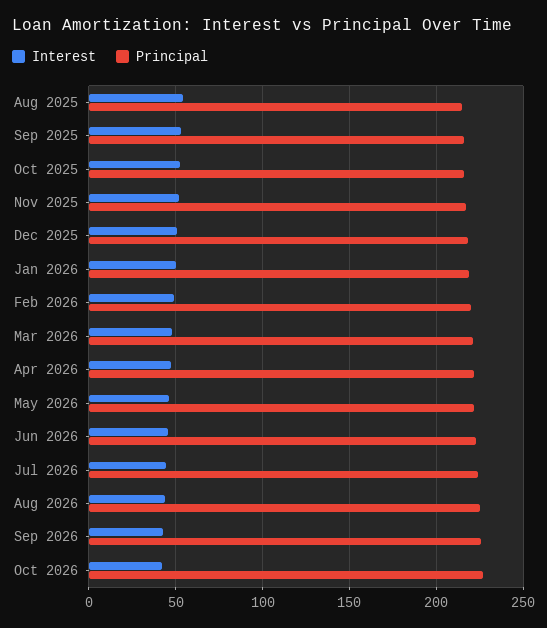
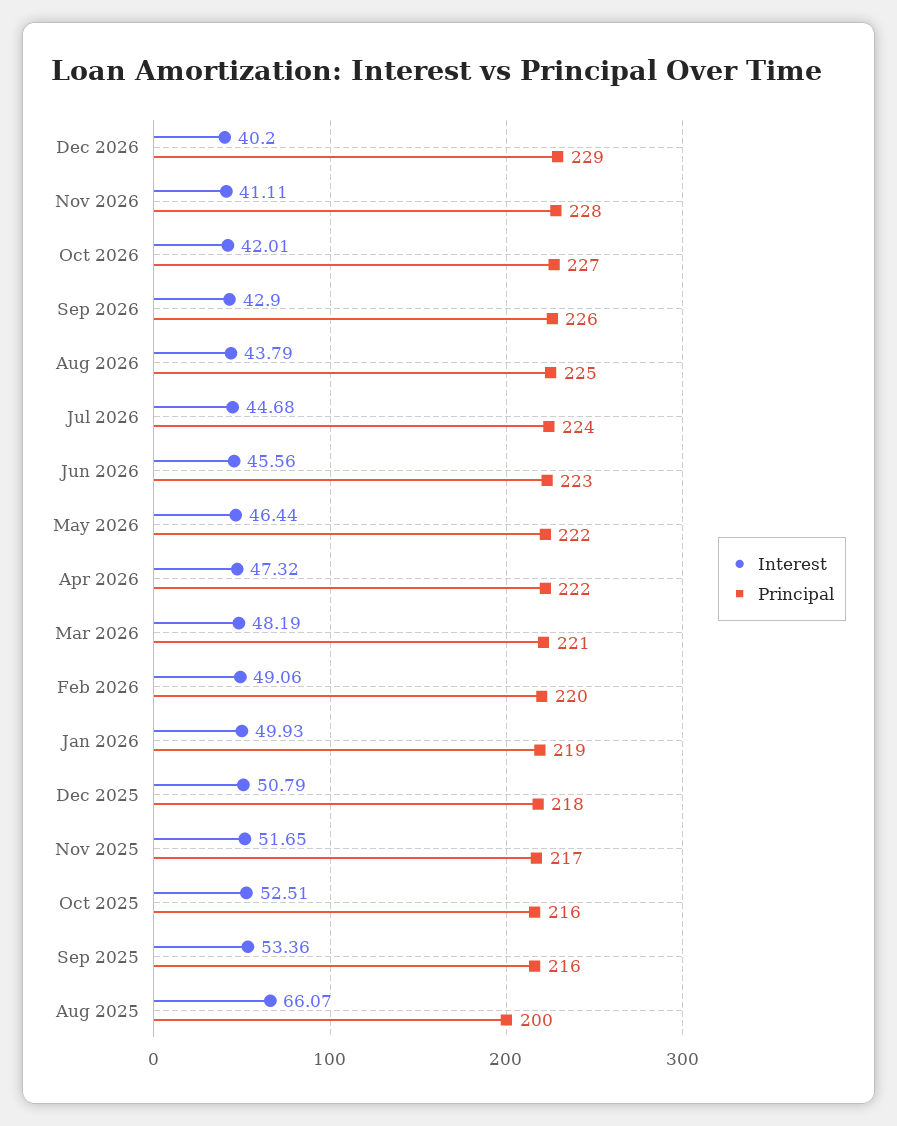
Interest, Aug 2025: 55 -> 66.07
Principal, Aug 2025: 215 -> 200
Interest, Dec 2026: none -> 40.2
Principal, Dec 2026: none -> 229
Interest, Nov 2026: none -> 41.11
Principal, Nov 2026: none -> 228

